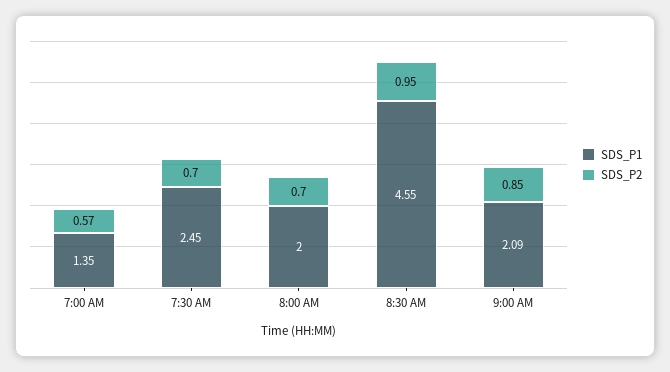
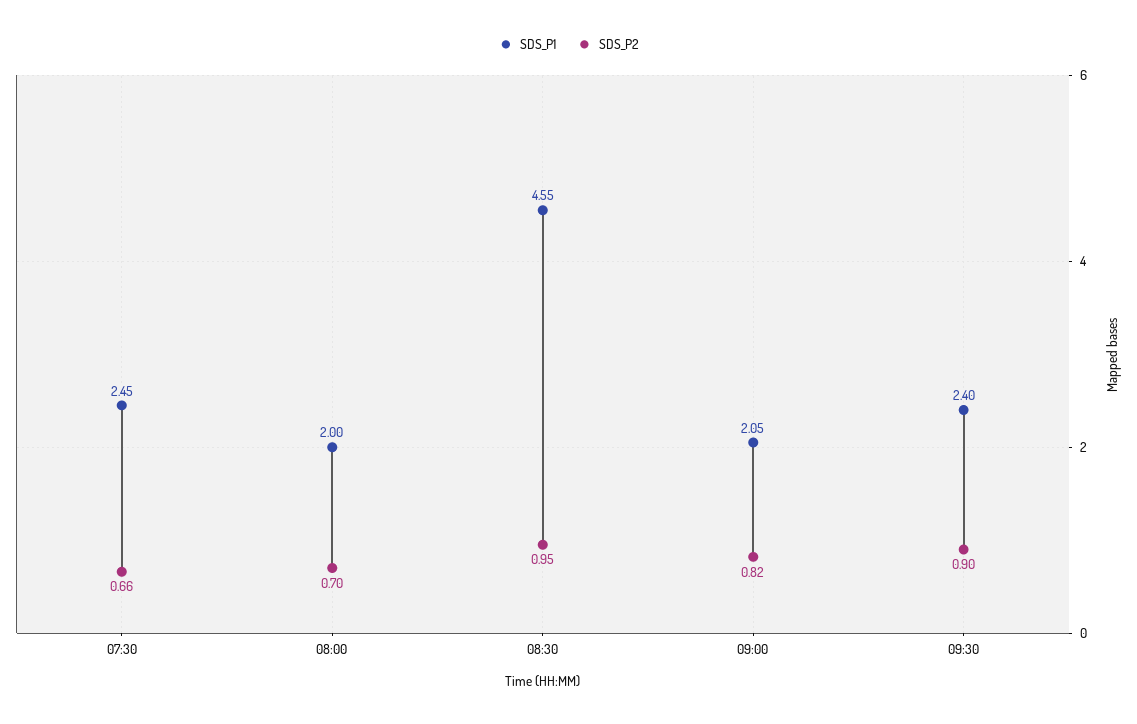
SDS_P1, 7:00 AM: 1.35 -> none
SDS_P2, 7:00 AM: 0.57 -> none
SDS_P2, 7:30 AM: 0.7 -> 0.66
SDS_P1, 9:00 AM: 2.09 -> 2.05
SDS_P2, 9:00 AM: 0.85 -> 0.82
SDS_P1, 09:30: none -> 2.4
SDS_P2, 09:30: none -> 0.9

